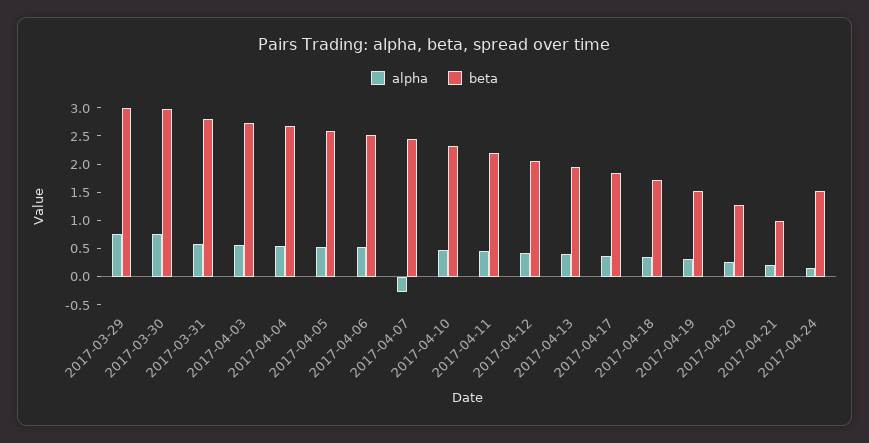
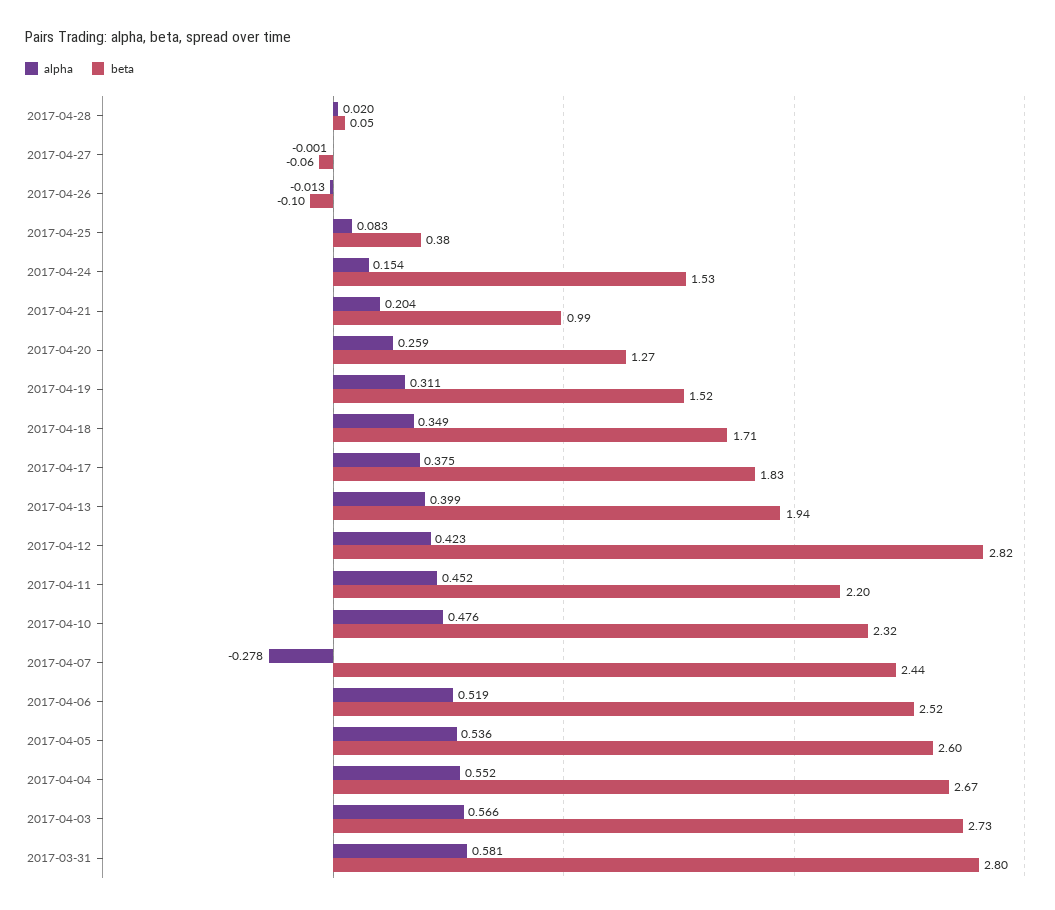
alpha, 2017-03-29: 0.75 -> none
beta, 2017-03-29: 3 -> none
alpha, 2017-03-30: 0.75 -> none
beta, 2017-03-30: 3 -> none
beta, 2017-04-12: 2 -> 2.82
alpha, 2017-04-28: none -> 0.02
beta, 2017-04-28: none -> 0.05
alpha, 2017-04-27: none -> -0.001
beta, 2017-04-27: none -> -0.06
alpha, 2017-04-26: none -> -0.013
beta, 2017-04-26: none -> -0.1
alpha, 2017-04-25: none -> 0.083
beta, 2017-04-25: none -> 0.38

